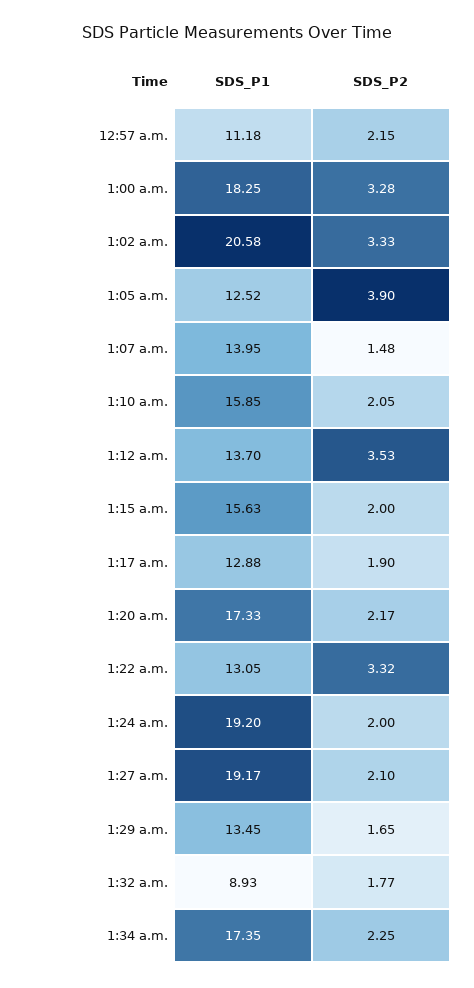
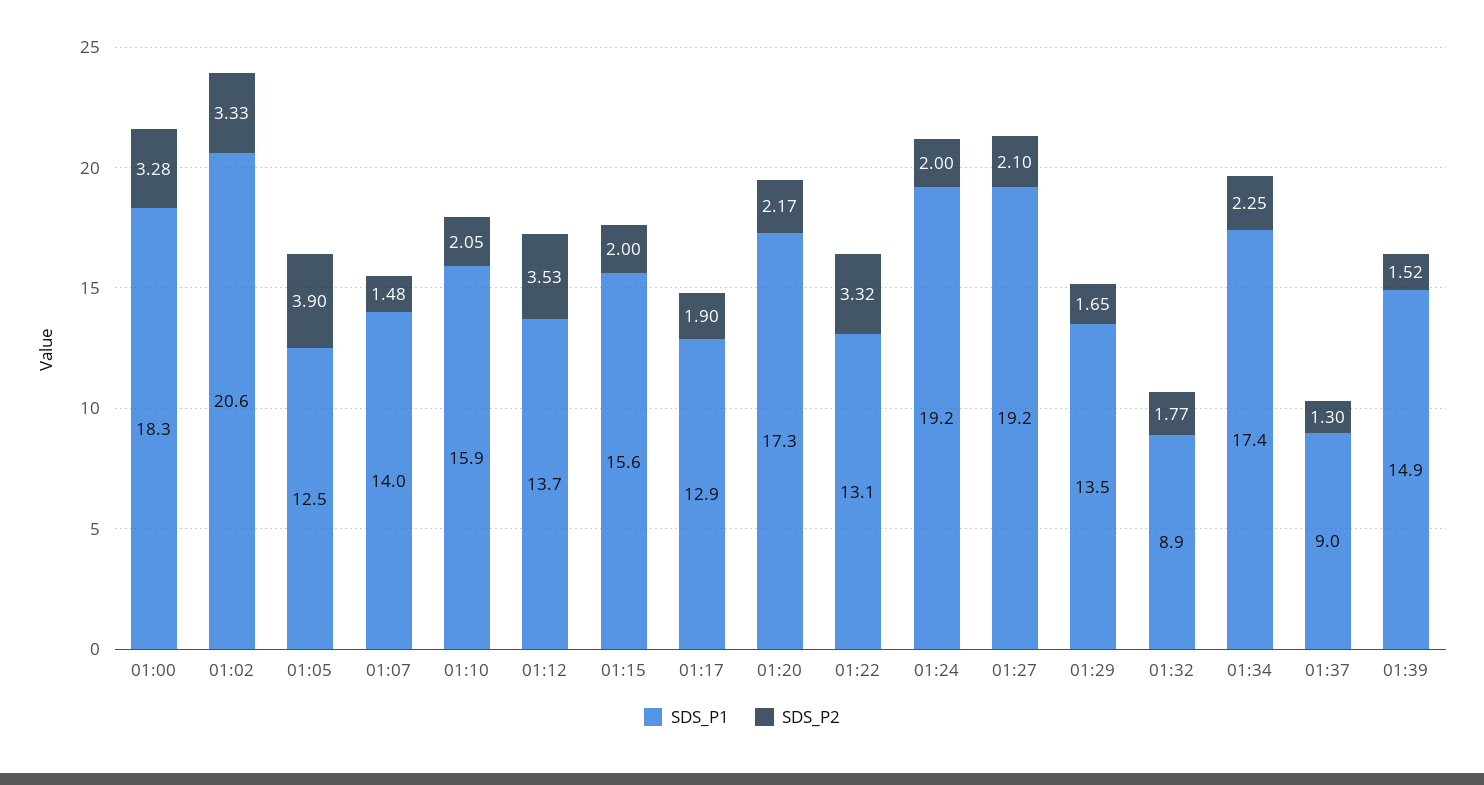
SDS_P1, 12:57 a.m.: 11.18 -> none
SDS_P2, 12:57 a.m.: 2.15 -> none
SDS_P1, 01:37: none -> 9
SDS_P2, 01:37: none -> 1.3
SDS_P1, 01:39: none -> 14.9
SDS_P2, 01:39: none -> 1.52

